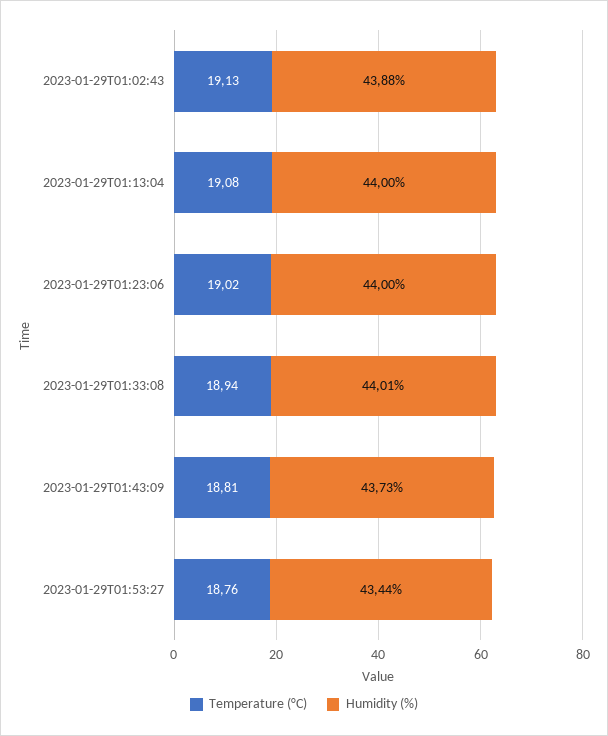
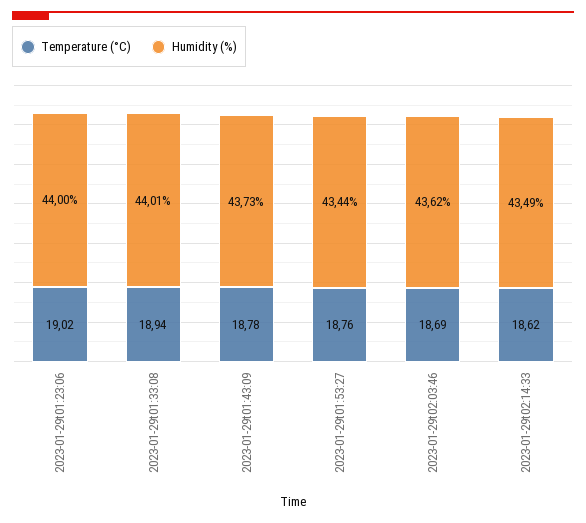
Temperature (°C), 2023-01-29T01:02:43: 19.13 -> none
Humidity (%), 2023-01-29T01:02:43: 43.88 -> none
Temperature (°C), 2023-01-29T01:13:04: 19.08 -> none
Humidity (%), 2023-01-29T01:13:04: 44 -> none
Temperature (°C), 2023-01-29T01:43:09: 18.81 -> 18.78
Temperature (°C), 2023-01-29t02:03:46: none -> 18.69
Humidity (%), 2023-01-29t02:03:46: none -> 43.62
Temperature (°C), 2023-01-29t02:14:33: none -> 18.62
Humidity (%), 2023-01-29t02:14:33: none -> 43.49

